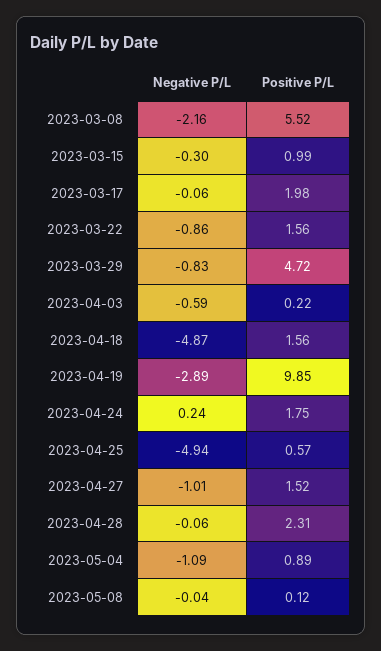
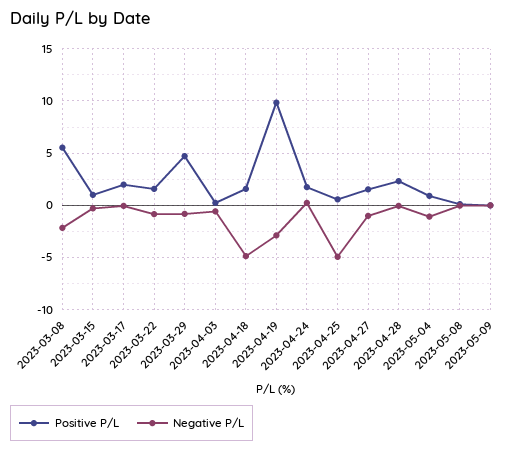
Positive P/L, 2023-05-09: none -> 0
Negative P/L, 2023-05-09: none -> 0

